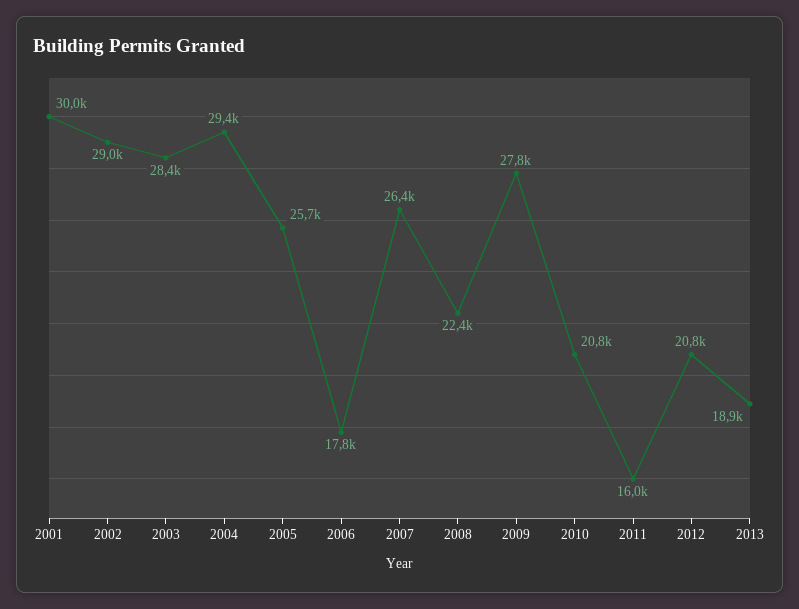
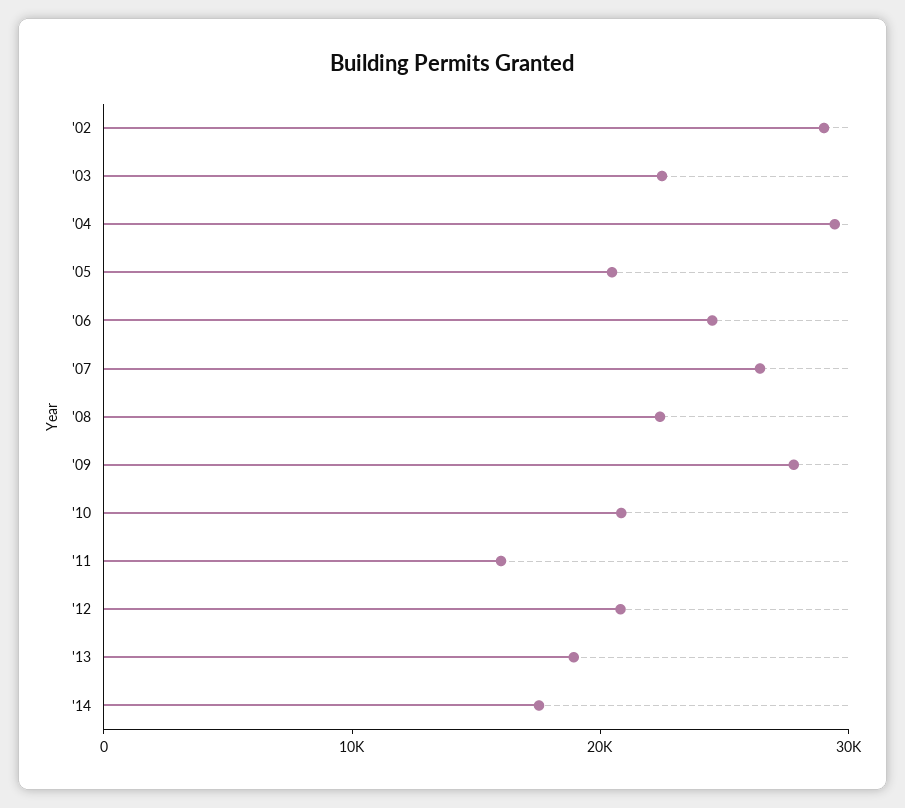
2001: 30000 -> none
2003: 28400 -> 22000
2005: 25700 -> 20000
2006: 17800 -> 24000
'14: none -> 18000

